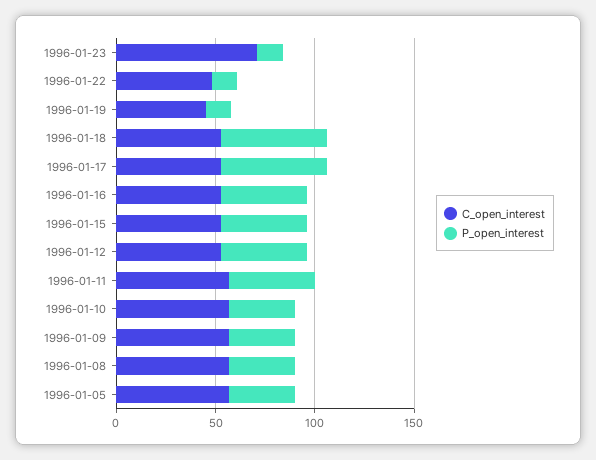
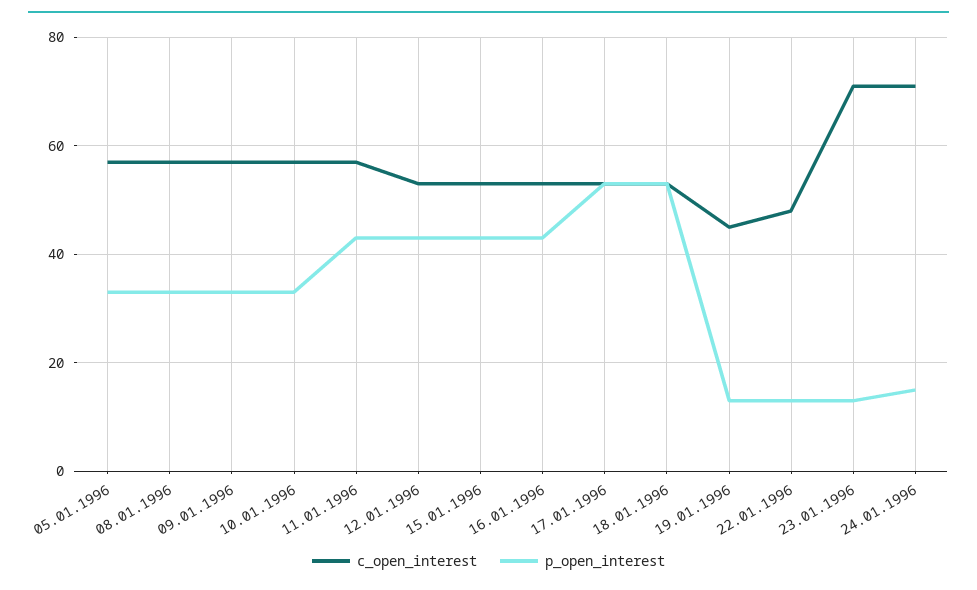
C_open_interest, 24.01.1996: none -> 70
P_open_interest, 24.01.1996: none -> 15

